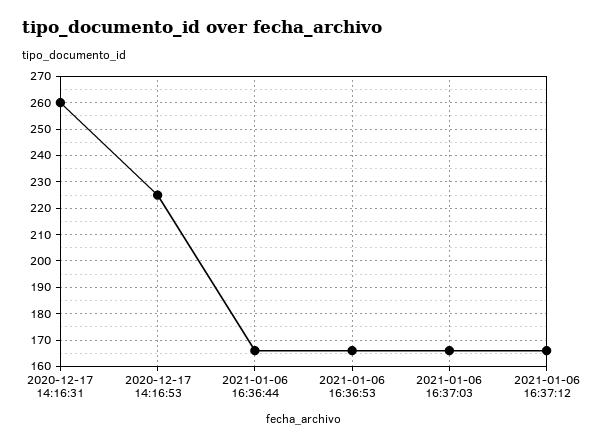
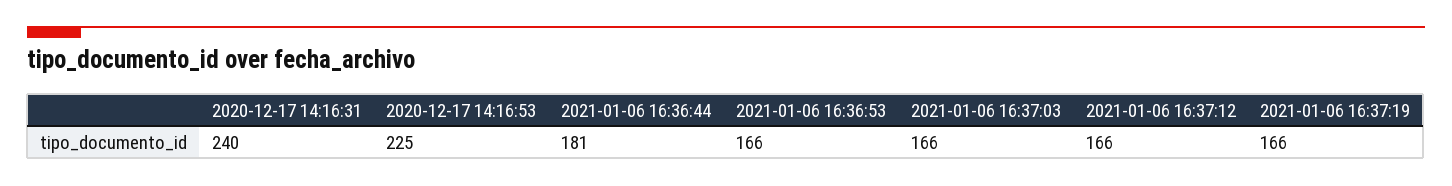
2020-12-17 14:16:31: 260 -> 240
2021-01-06 16:36:44: 165 -> 181
2021-01-06 16:37:19: none -> 166

